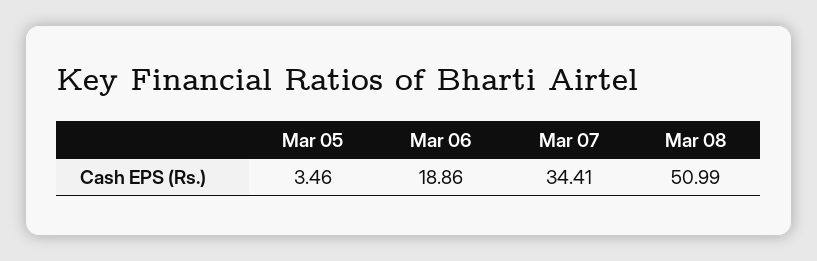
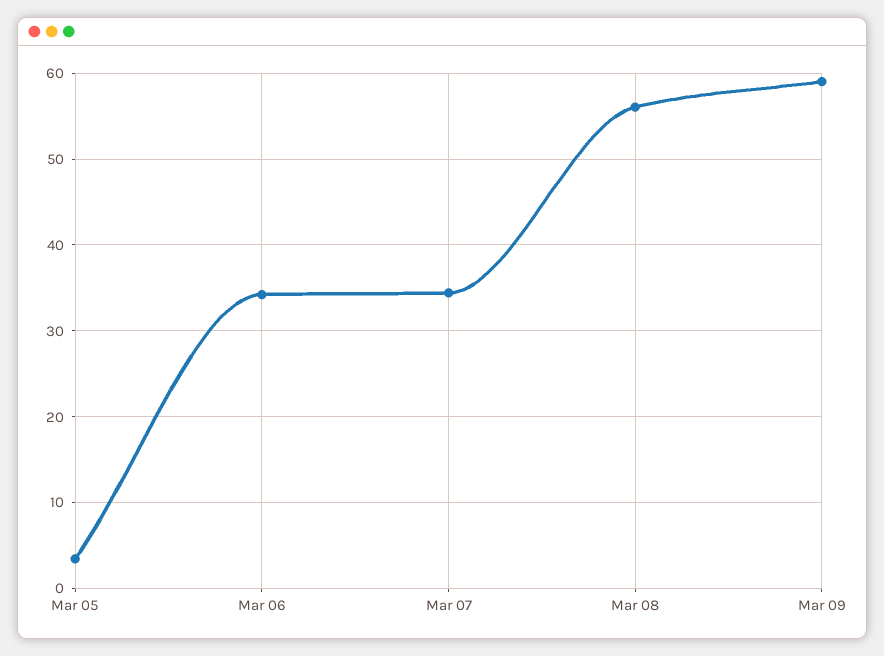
Mar 06: 18.86 -> 34
Mar 08: 50.99 -> 56
Mar 09: none -> 59

